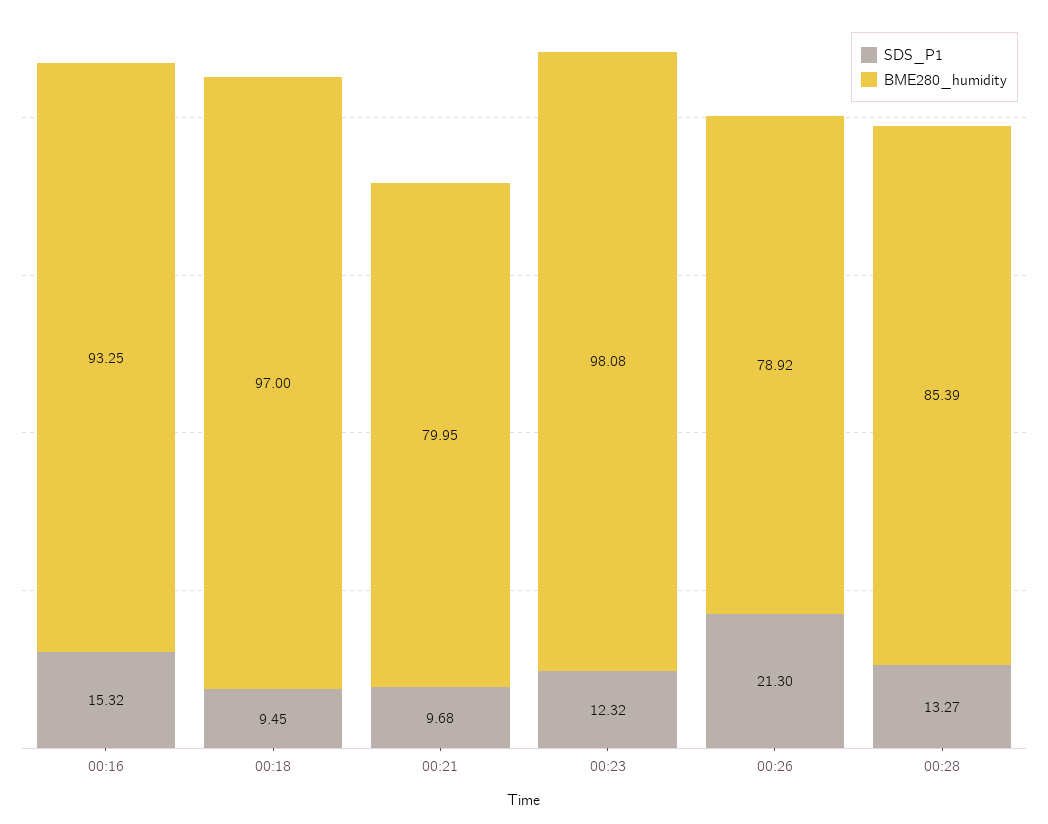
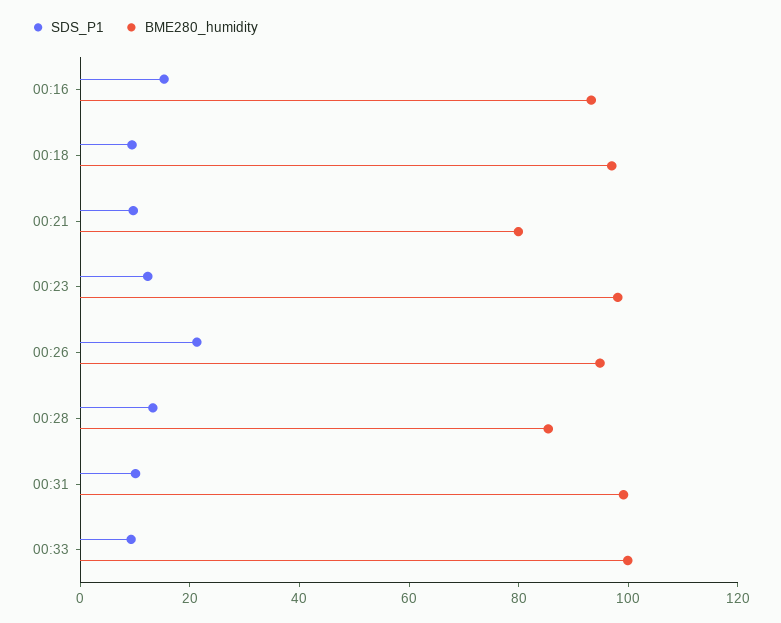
BME280_humidity, 00:26: 78.92 -> 95
SDS_P1, 00:31: none -> 10
BME280_humidity, 00:31: none -> 100
SDS_P1, 00:33: none -> 10
BME280_humidity, 00:33: none -> 100

